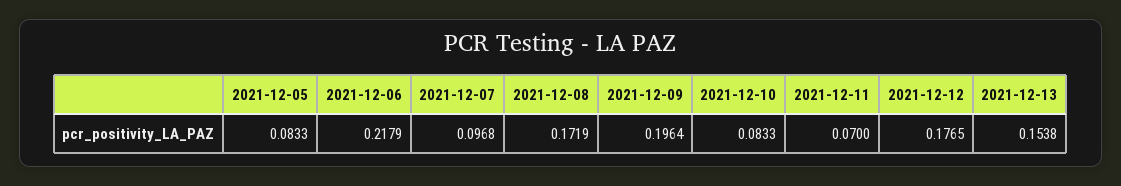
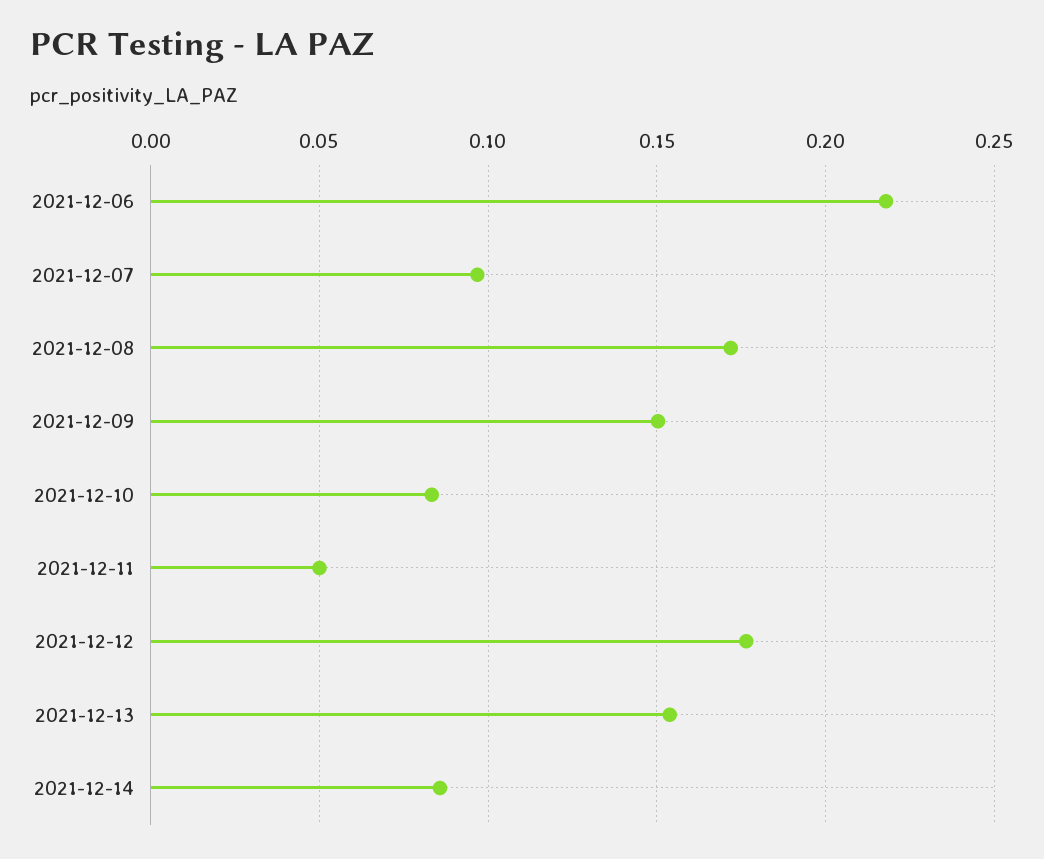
2021-12-05: 0.0833 -> none
2021-12-09: 0.1964 -> 0.15
2021-12-11: 0.07 -> 0.05
2021-12-14: none -> 0.085

